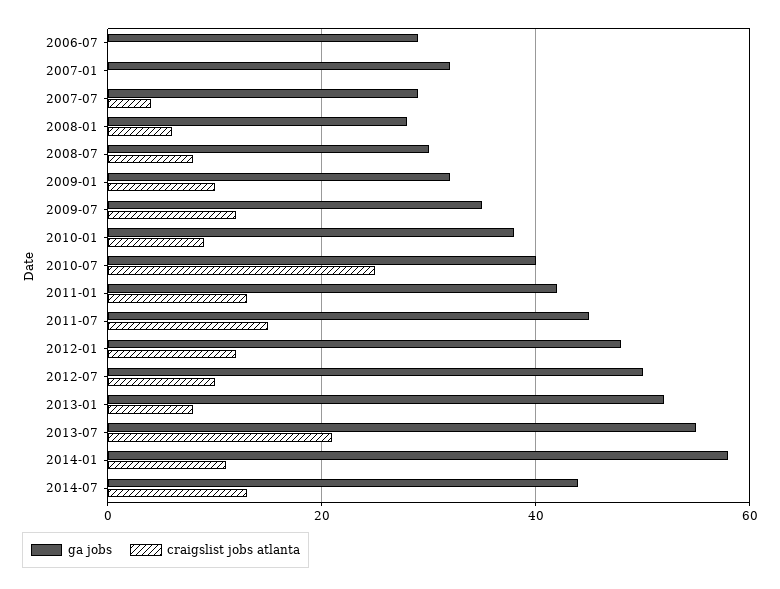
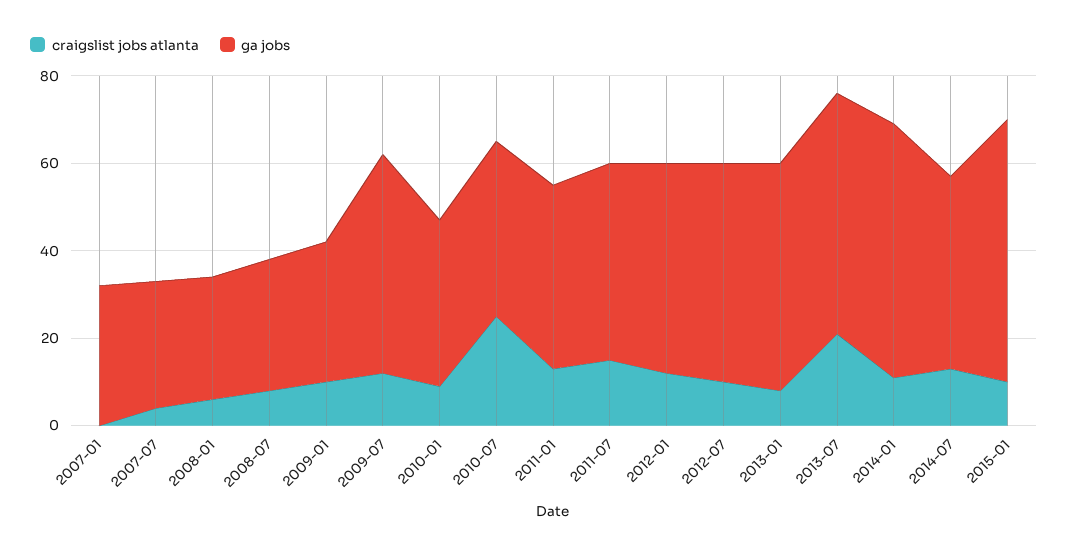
ga jobs, 2006-07: 30 -> none
craigslist jobs atlanta, 2006-07: 0 -> none
ga jobs, 2009-07: 35 -> 50
craigslist jobs atlanta, 2015-01: none -> 10
ga jobs, 2015-01: none -> 60

